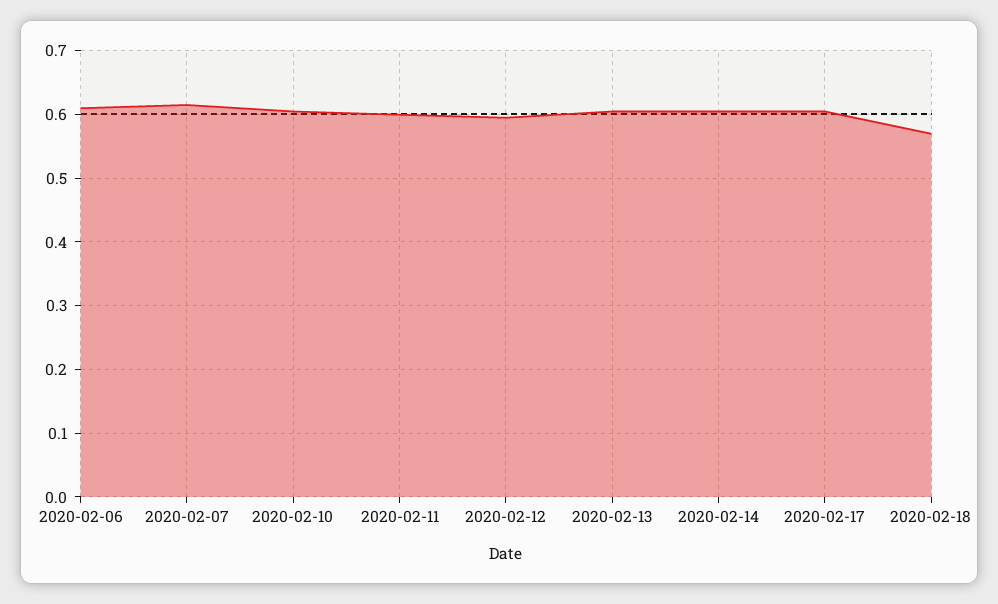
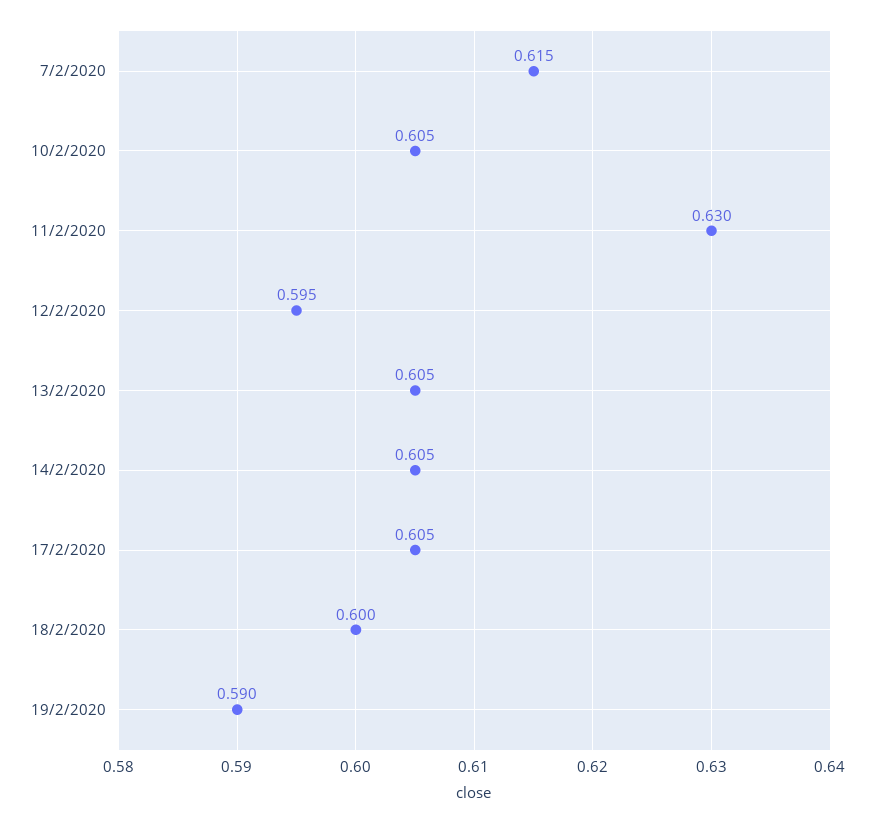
2020-02-06: 0.61 -> none
2020-02-11: 0.6 -> 0.63
2020-02-18: 0.57 -> 0.6
19/2/2020: none -> 0.59

